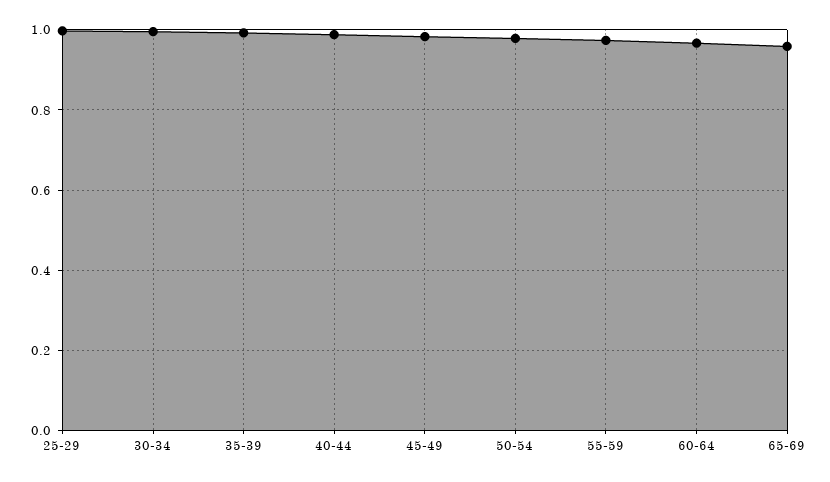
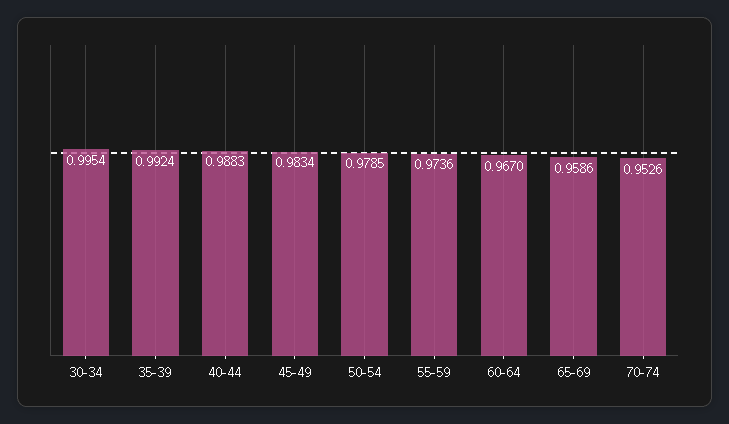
25-29: 1 -> none
70-74: none -> 0.9526

